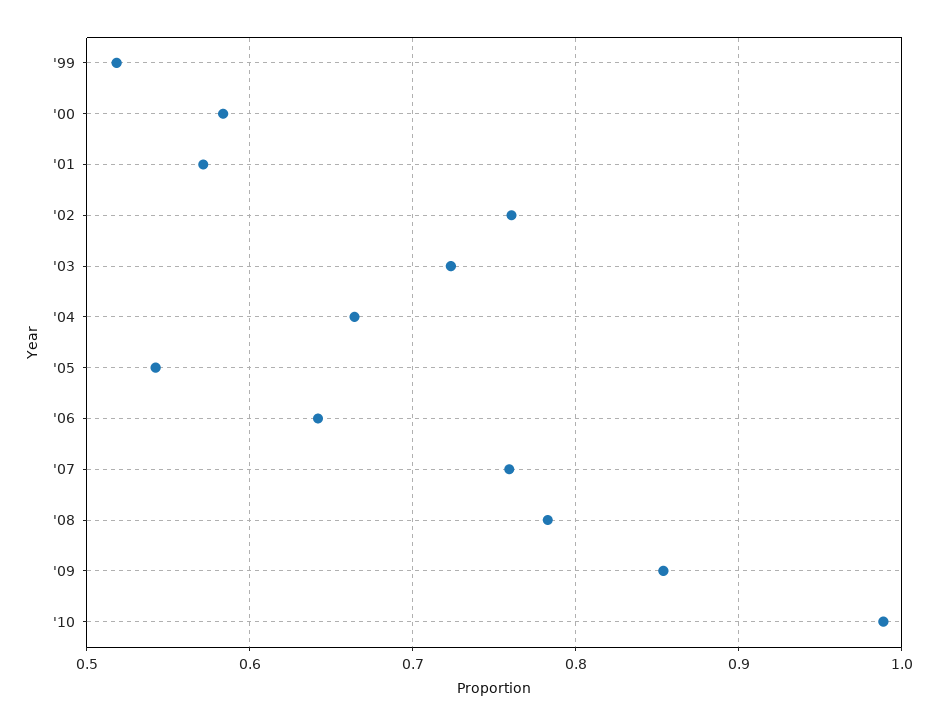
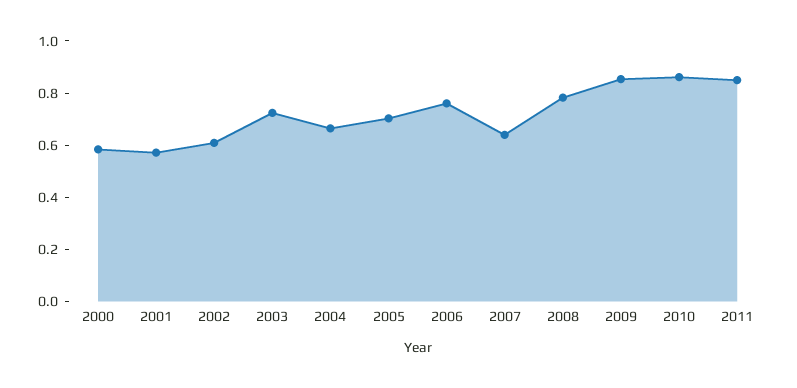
'99: 0.52 -> none
'02: 0.76 -> 0.6
'05: 0.54 -> 0.7
'06: 0.64 -> 0.75
'07: 0.76 -> 0.65
'10: 0.99 -> 0.85
2011: none -> 0.85

